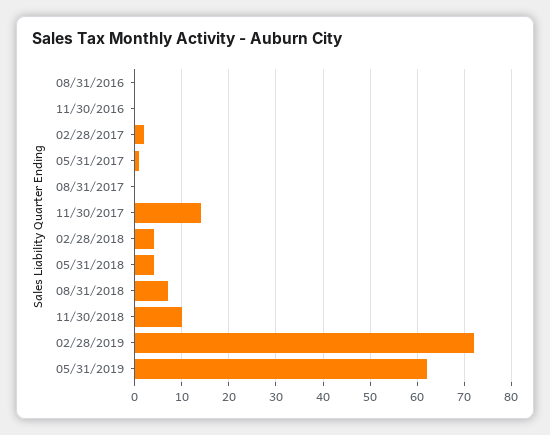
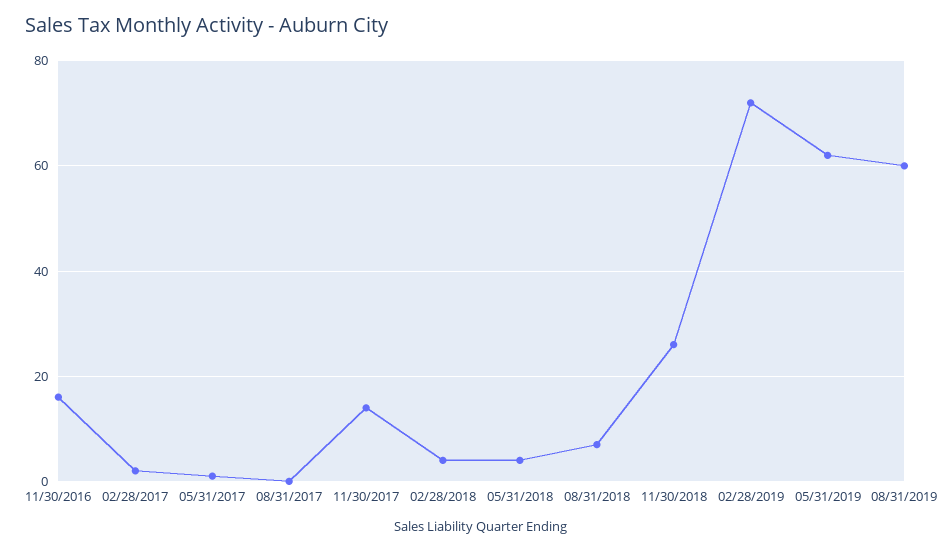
08/31/2016: 0 -> none
11/30/2016: 0 -> 15
11/30/2018: 10 -> 25
08/31/2019: none -> 60

